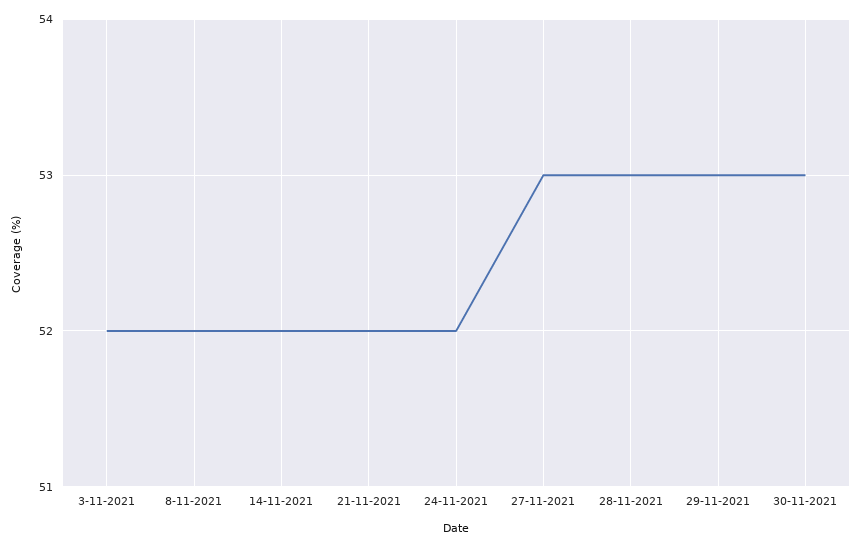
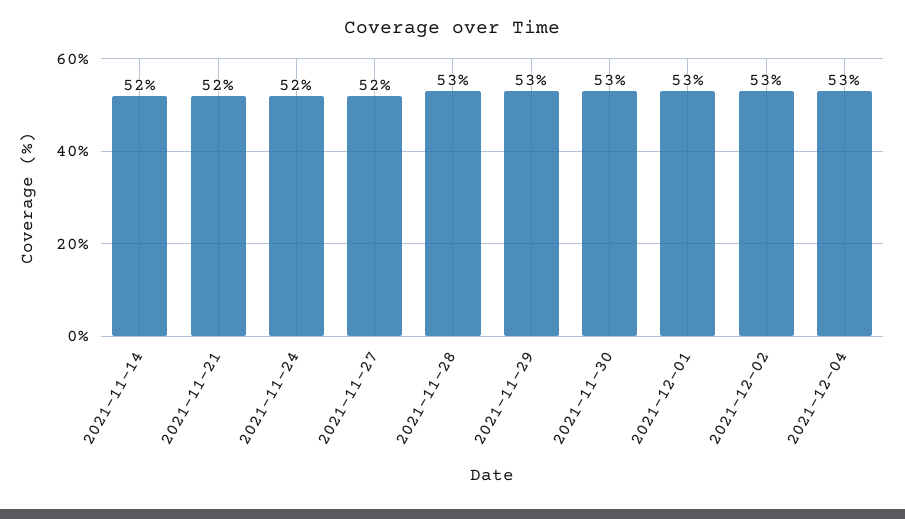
3-11-2021: 52 -> none
8-11-2021: 52 -> none
27-11-2021: 53 -> 52
2021-12-01: none -> 53
2021-12-02: none -> 53
2021-12-04: none -> 53

